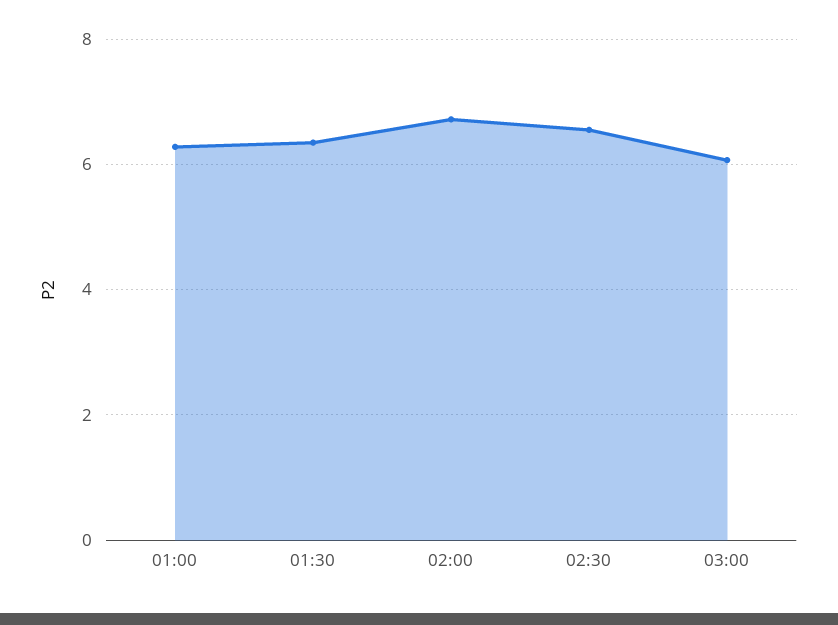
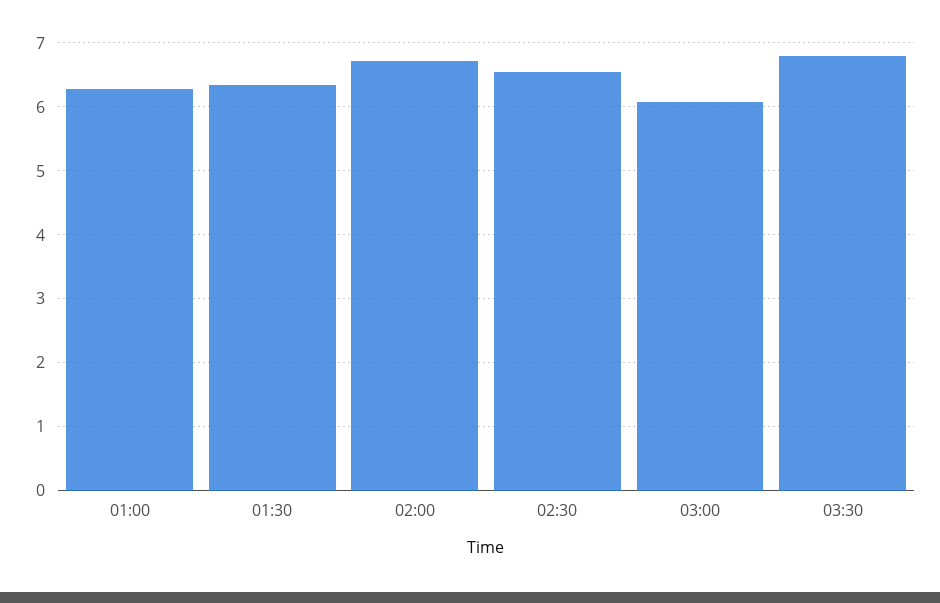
03:30: none -> 6.8

